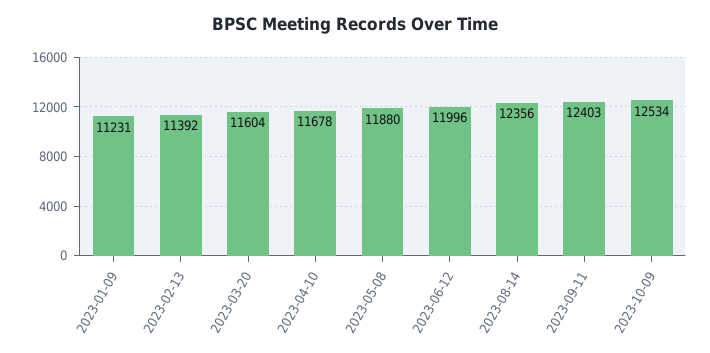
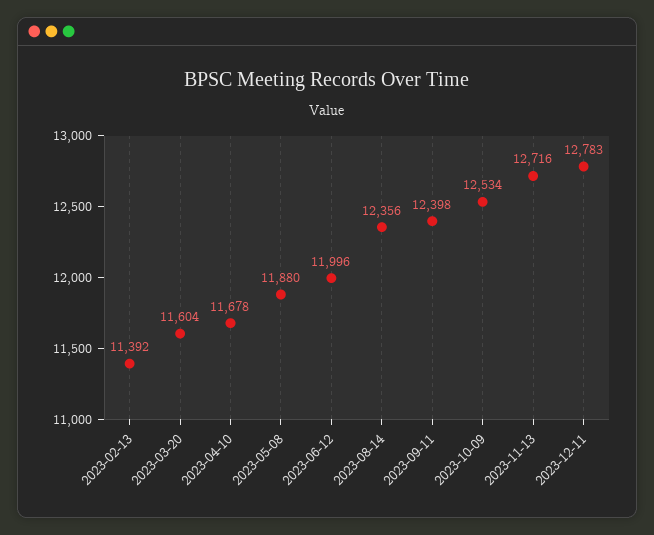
2023-01-09: 11231 -> none
2023-09-11: 12403 -> 12398
2023-11-13: none -> 12716
2023-12-11: none -> 12783

